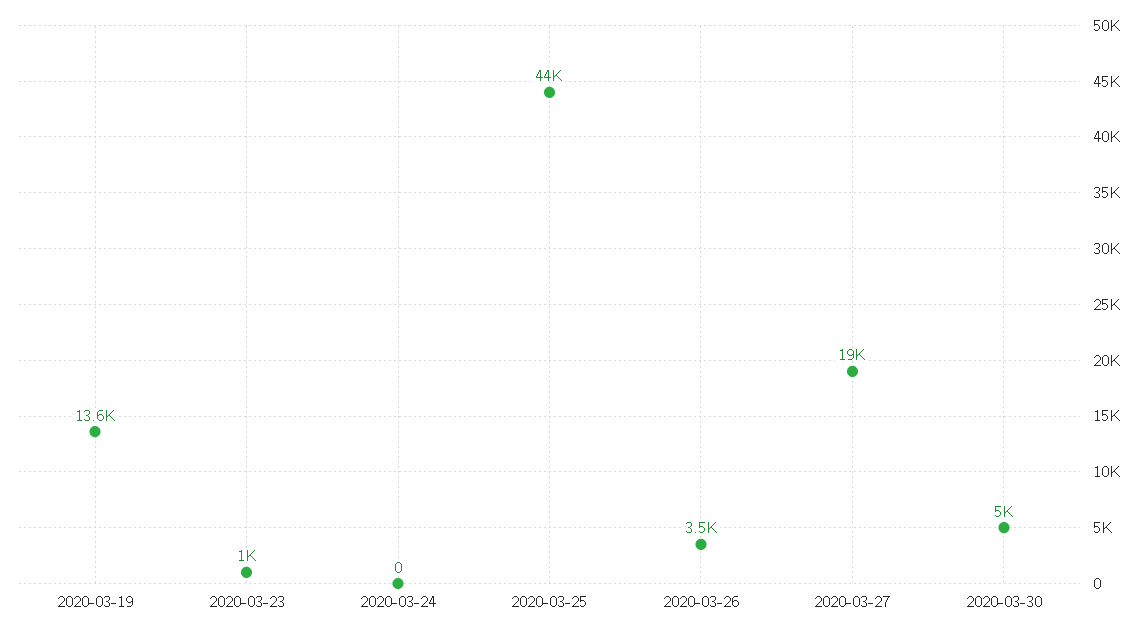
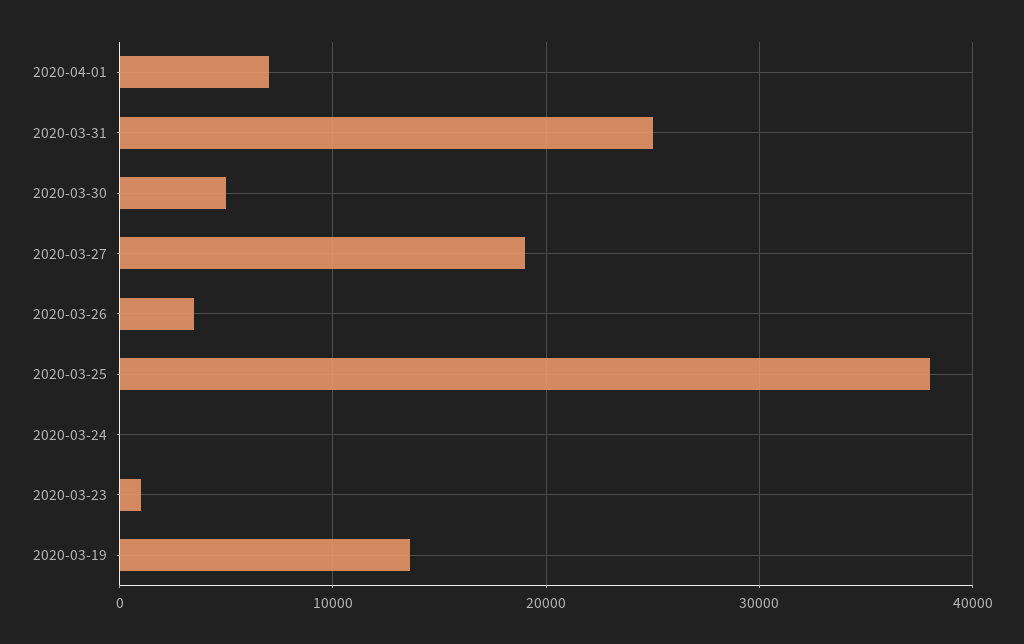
2020-03-25: 44000 -> 38000
2020-04-01: none -> 7000
2020-03-31: none -> 25000

